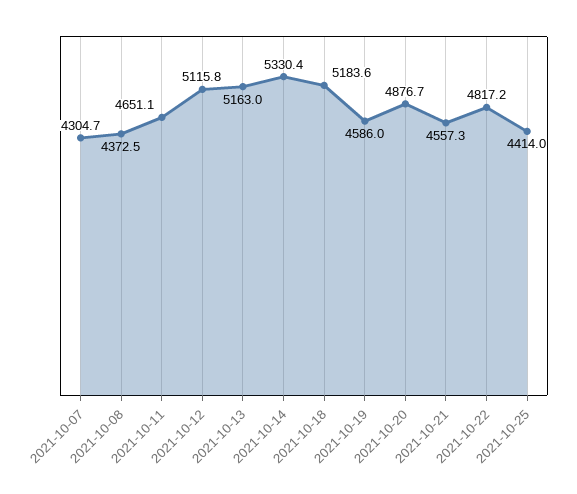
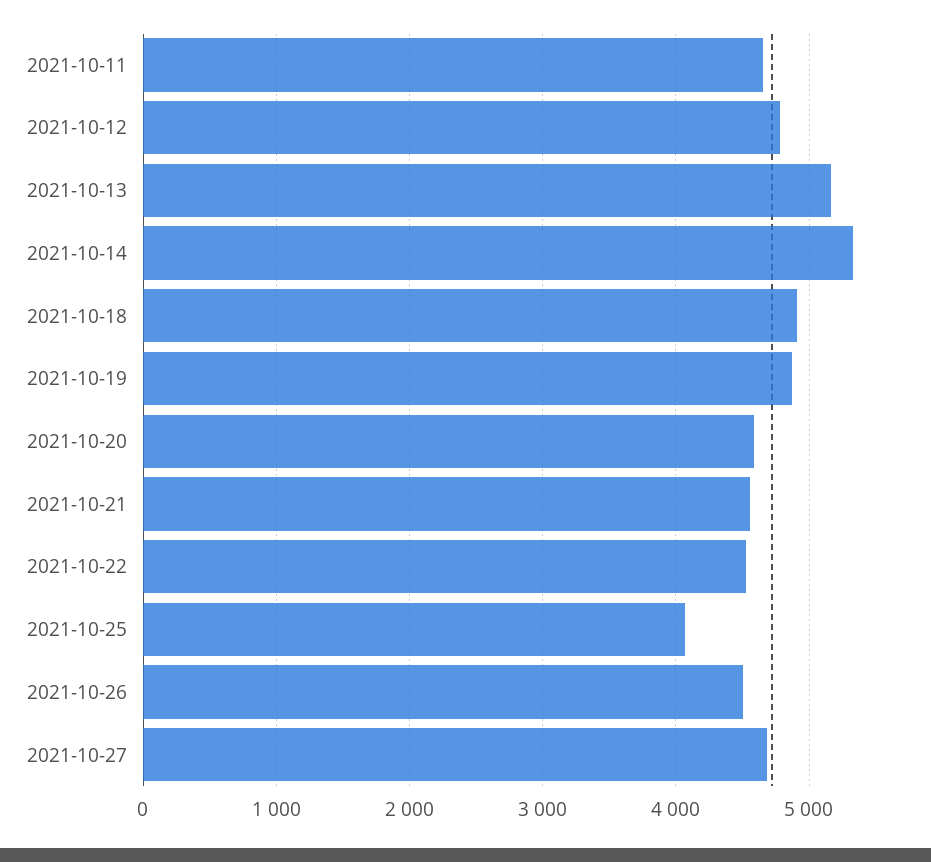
2021-10-07: 4304.7 -> none
2021-10-08: 4372.5 -> none
2021-10-12: 5115.8 -> 4800
2021-10-18: 5183.6 -> 4900
2021-10-19: 4586 -> 4900
2021-10-20: 4876.7 -> 4600
2021-10-22: 4817.2 -> 4500
2021-10-25: 4414 -> 4100
2021-10-26: none -> 4500
2021-10-27: none -> 4700

